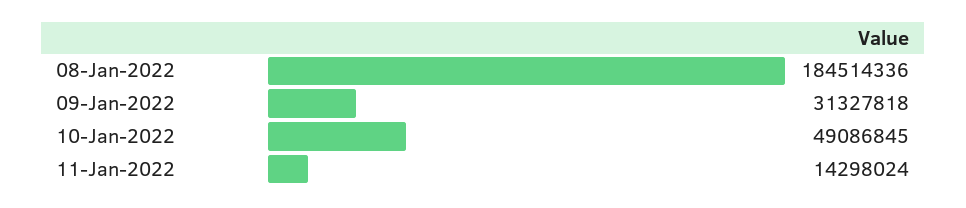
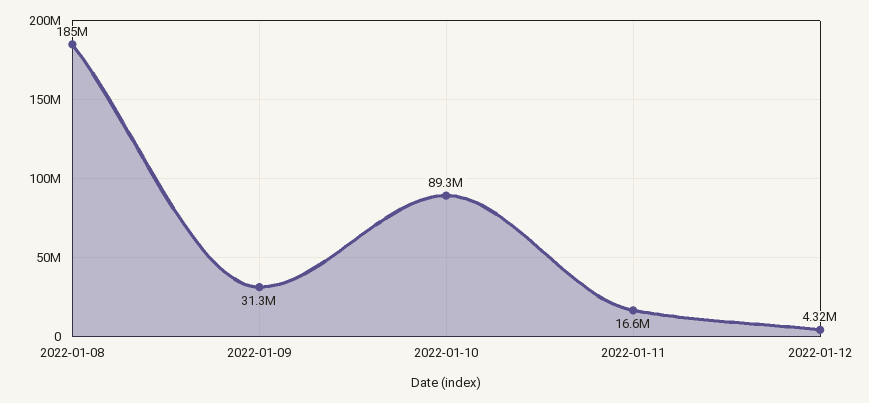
10-Jan-2022: 49086845 -> 89300000
11-Jan-2022: 14298024 -> 16600000
2022-01-12: none -> 4320000

